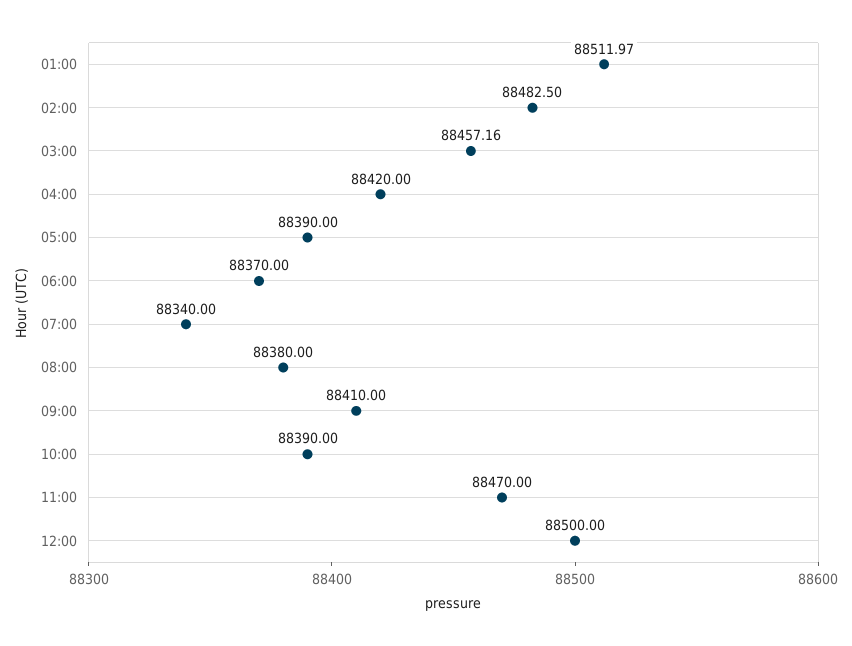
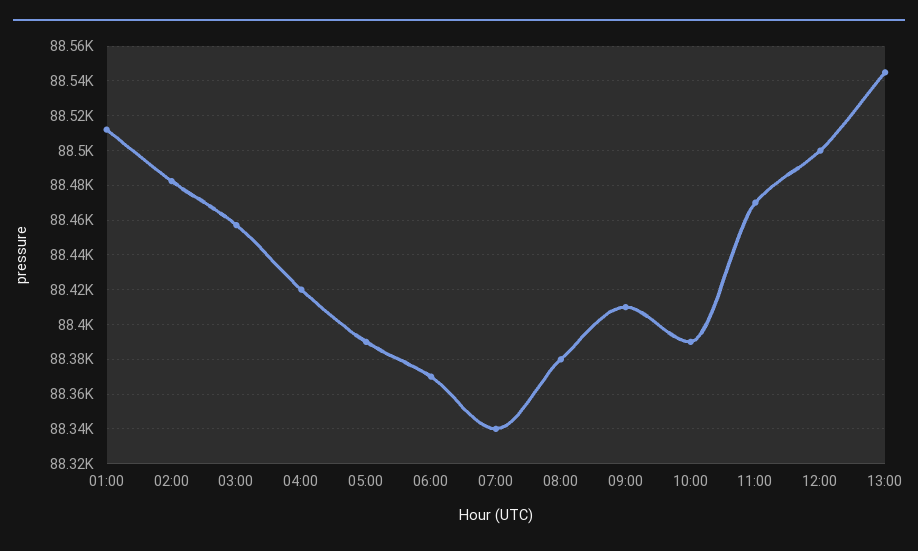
13:00: none -> 88545

